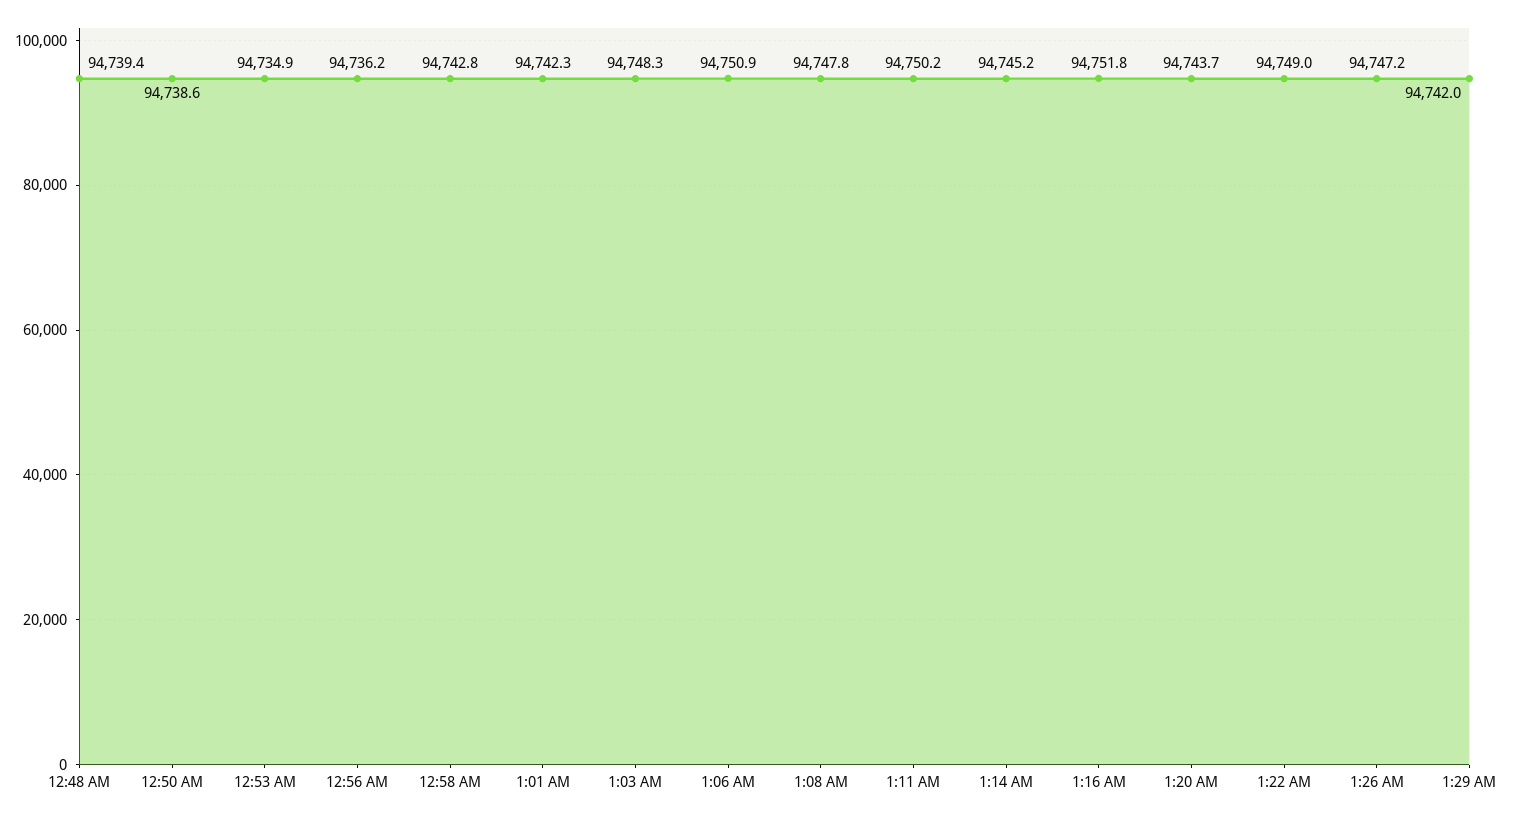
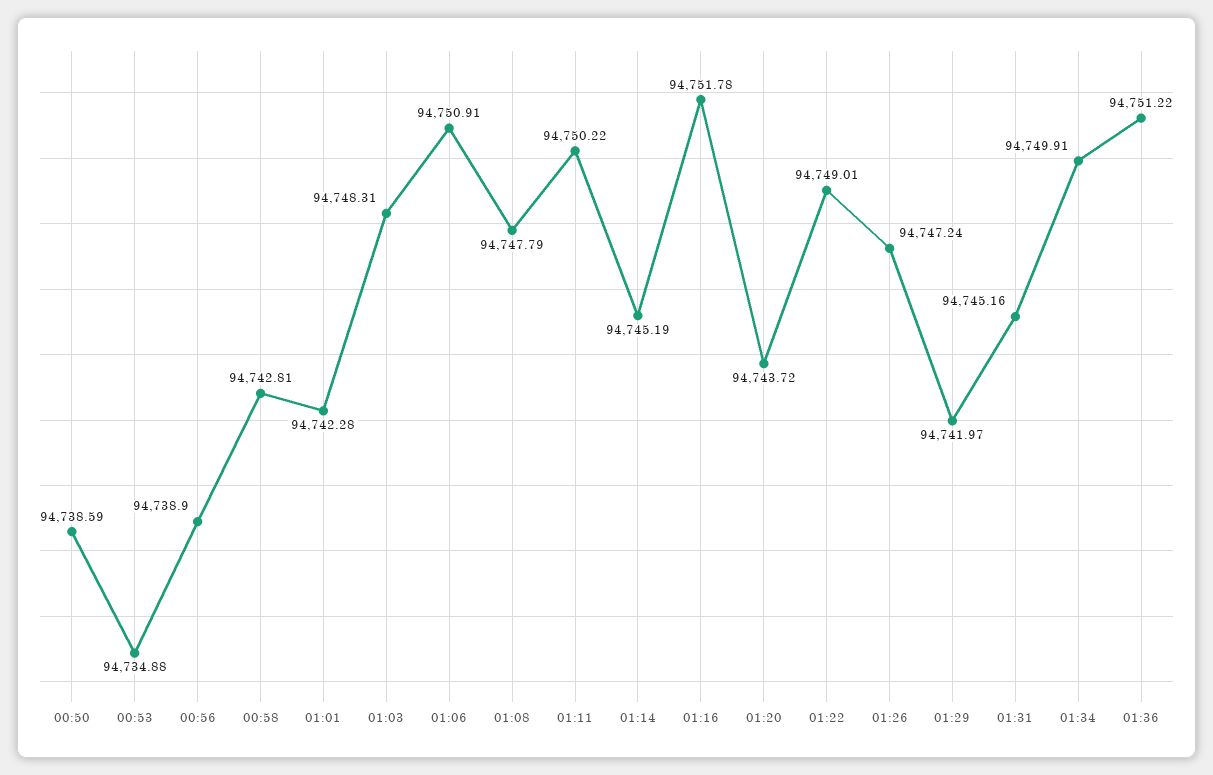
12:48 AM: 94739.4 -> none
12:56 AM: 94736.2 -> 94738.9
01:31: none -> 94745.16
01:34: none -> 94749.91
01:36: none -> 94751.22

